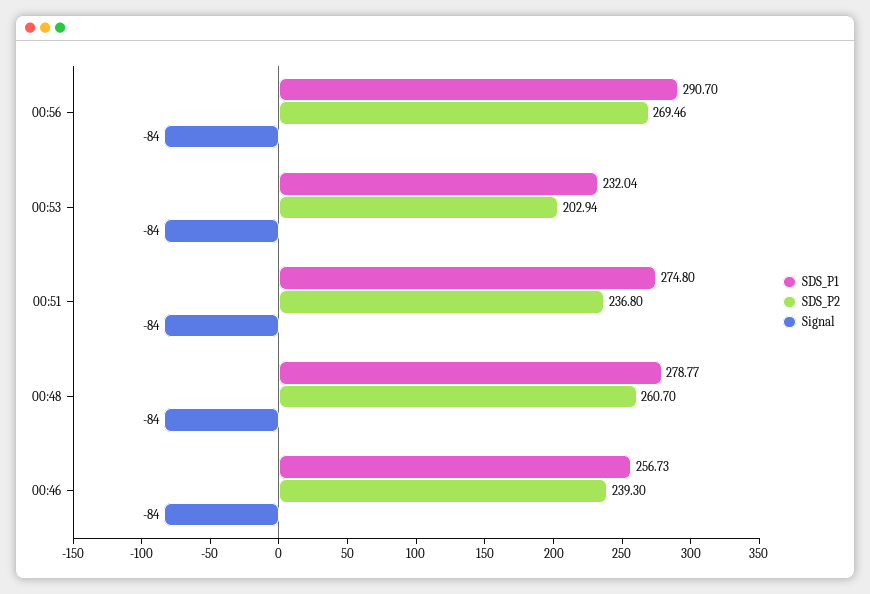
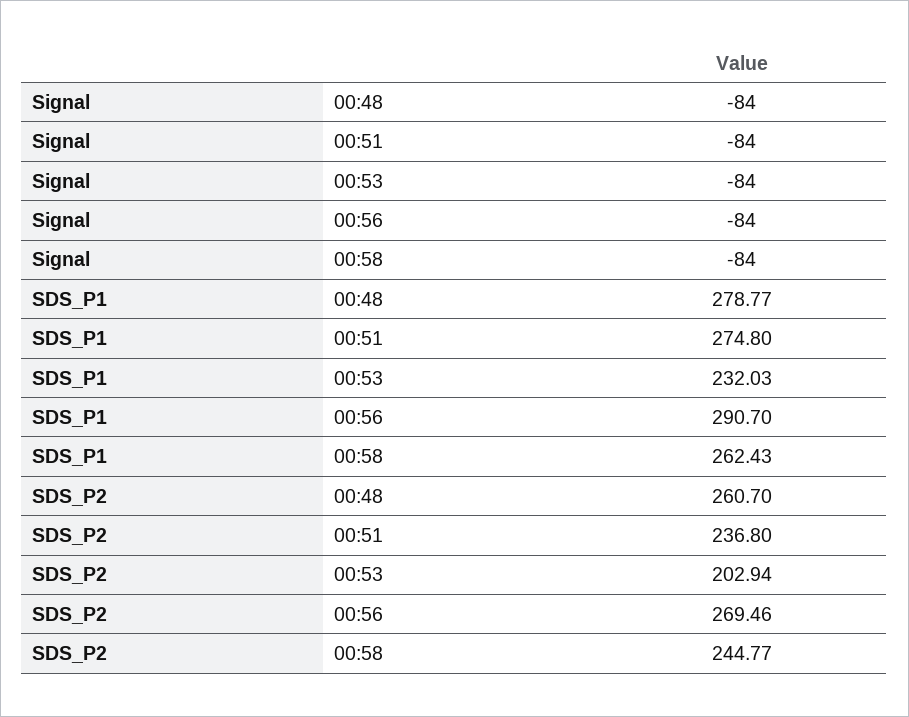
SDS_P1, 00:53: 232.04 -> 232.03
SDS_P1, 00:46: 256.73 -> none
SDS_P2, 00:46: 239.3 -> none
Signal, 00:46: -84 -> none
Signal, 00:58: none -> -84
SDS_P1, 00:58: none -> 262.43
SDS_P2, 00:58: none -> 244.77

